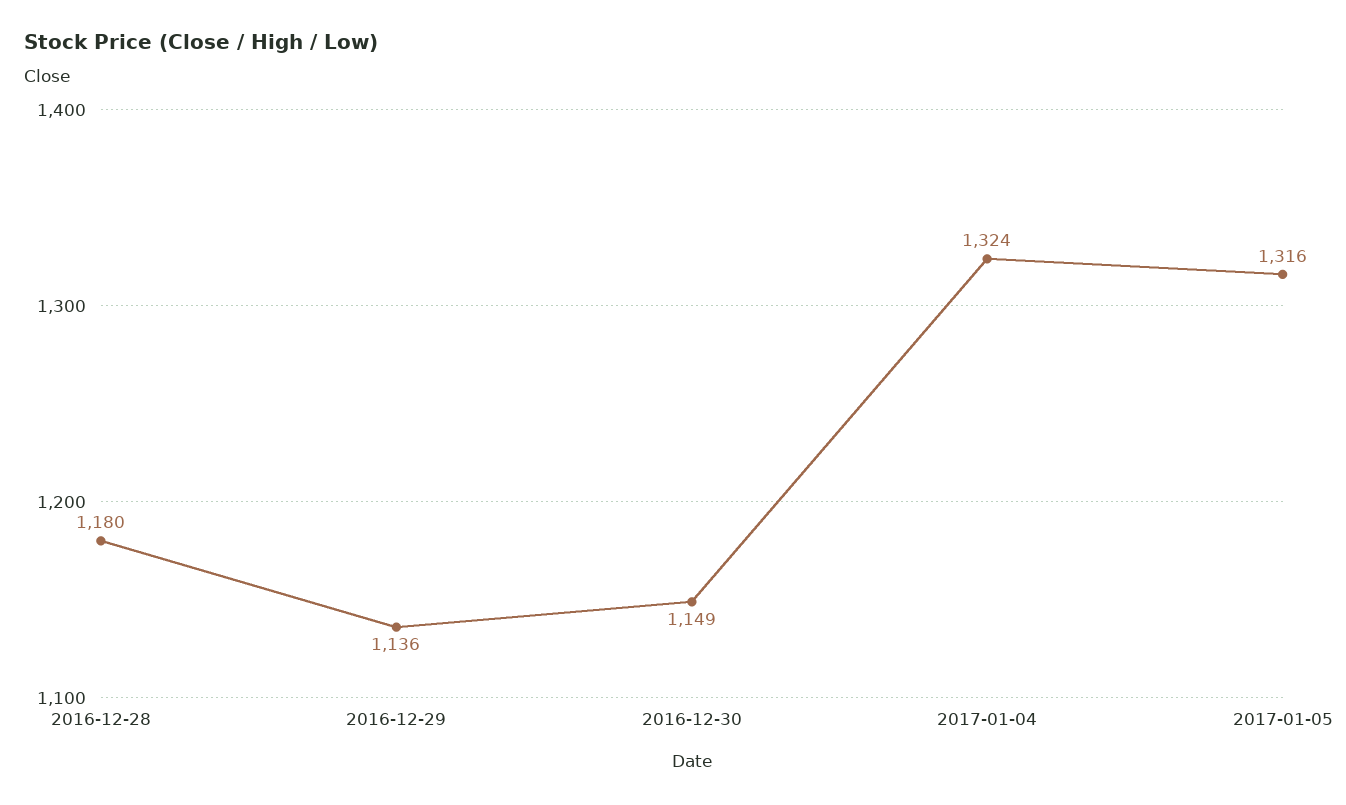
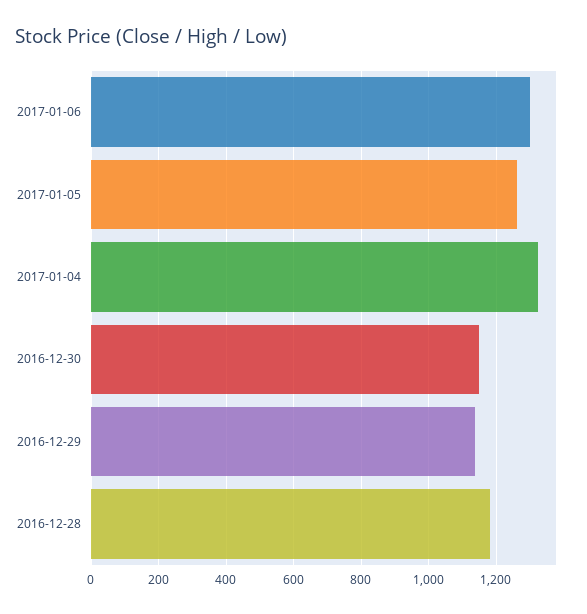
2017-01-05: 1316 -> 1260
2017-01-06: none -> 1300

